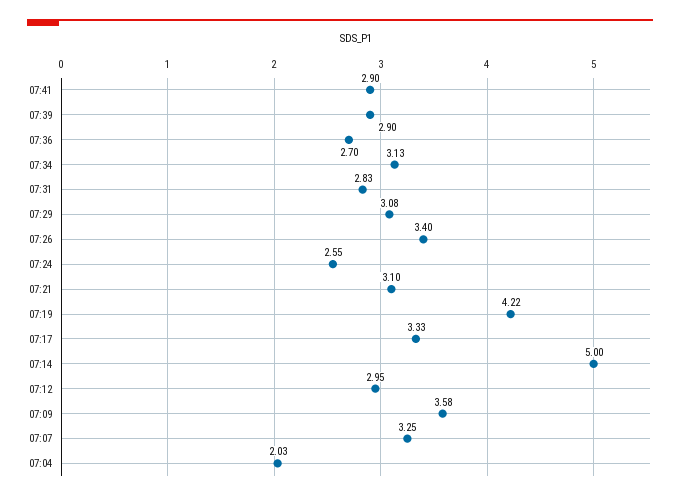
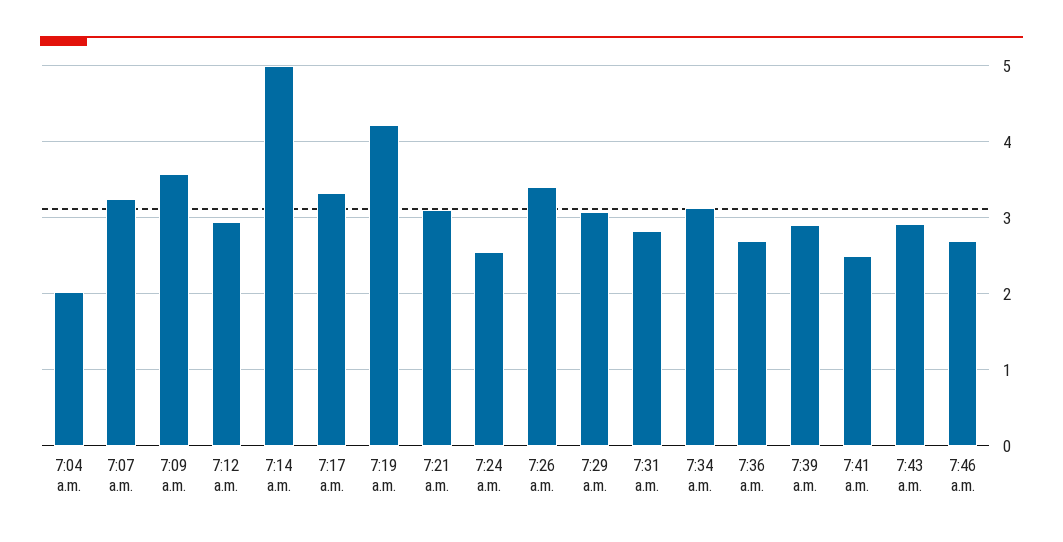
07:41: 2.9 -> 2.5
7:43 a.m.: none -> 2.9
7:46 a.m.: none -> 2.7

